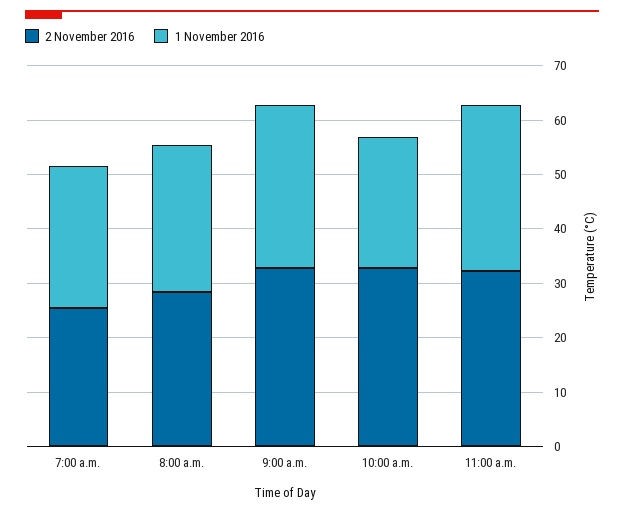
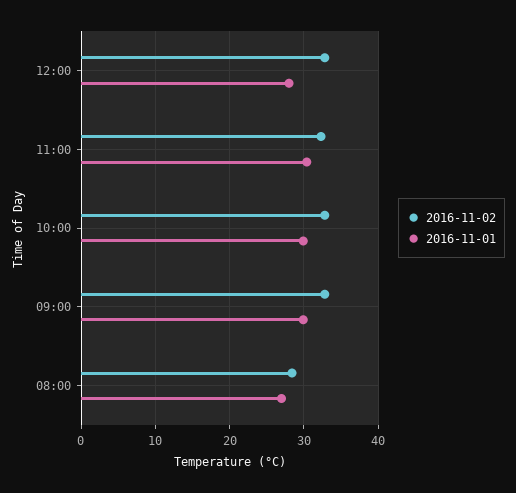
2 November 2016, 7:00 a.m.: 26 -> none
1 November 2016, 7:00 a.m.: 26 -> none
1 November 2016, 10:00 a.m.: 24 -> 30
2 November 2016, 12:00: none -> 33
1 November 2016, 12:00: none -> 28

